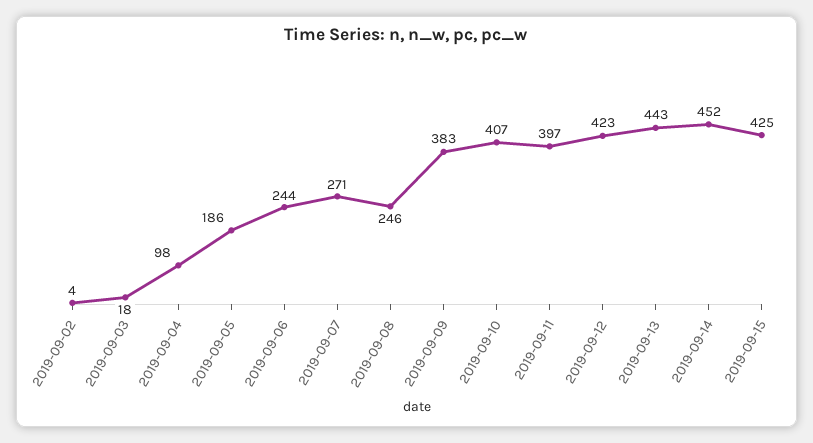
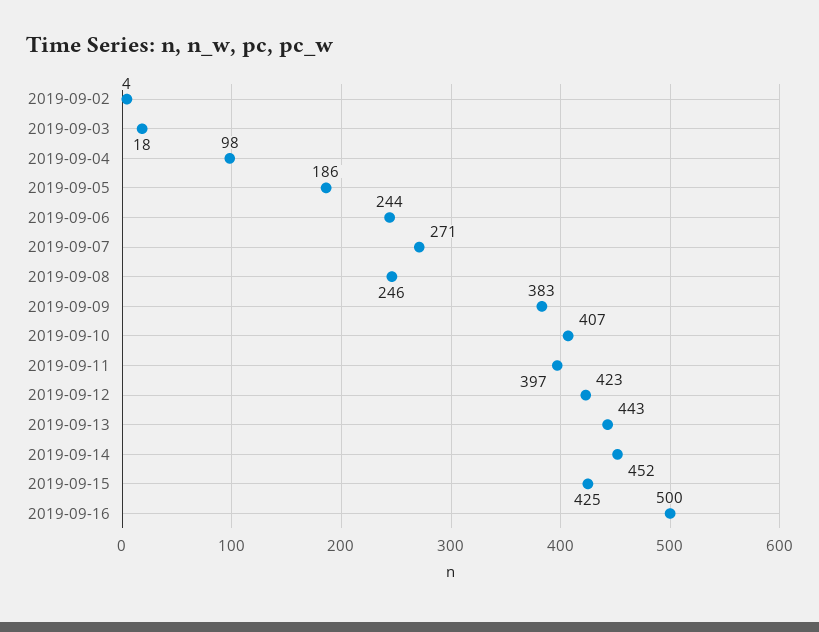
2019-09-16: none -> 500

